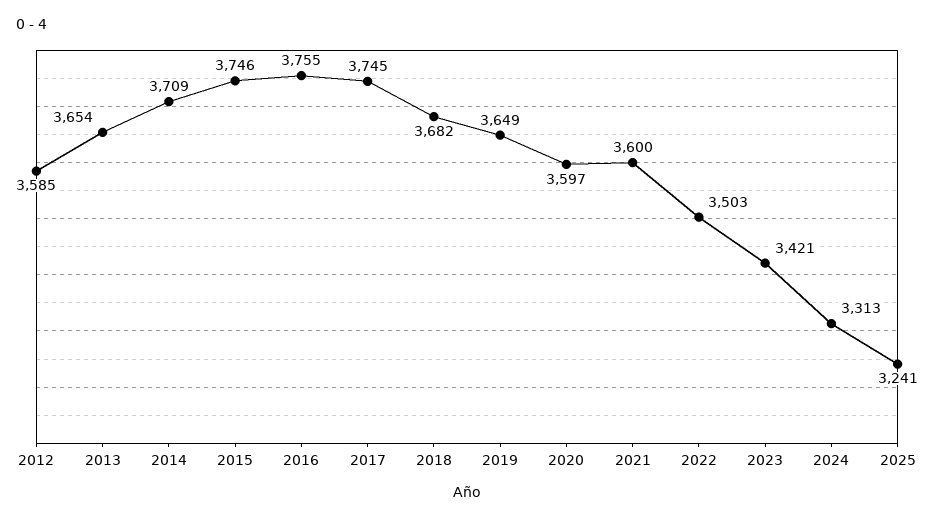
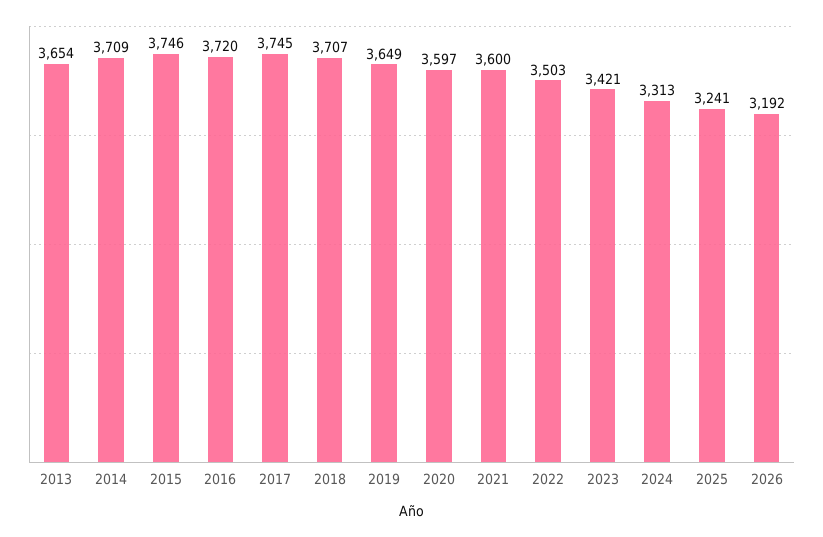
2012: 3585 -> none
2016: 3755 -> 3720
2018: 3682 -> 3707
2026: none -> 3192

